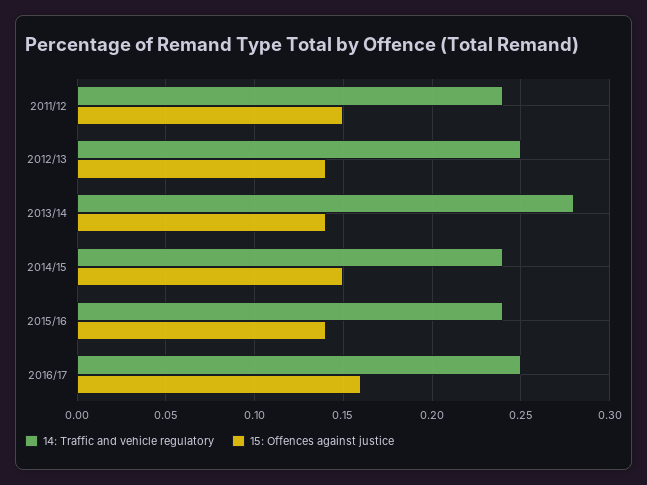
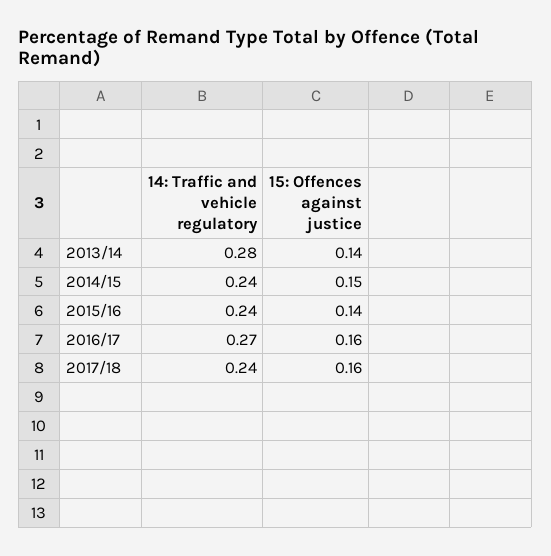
14: Traffic and vehicle regulatory, 2011/12: 0.24 -> none
15: Offences against justice, 2011/12: 0.15 -> none
14: Traffic and vehicle regulatory, 2012/13: 0.25 -> none
15: Offences against justice, 2012/13: 0.14 -> none
14: Traffic and vehicle regulatory, 2016/17: 0.25 -> 0.27
14: Traffic and vehicle regulatory, 2017/18: none -> 0.24
15: Offences against justice, 2017/18: none -> 0.16

